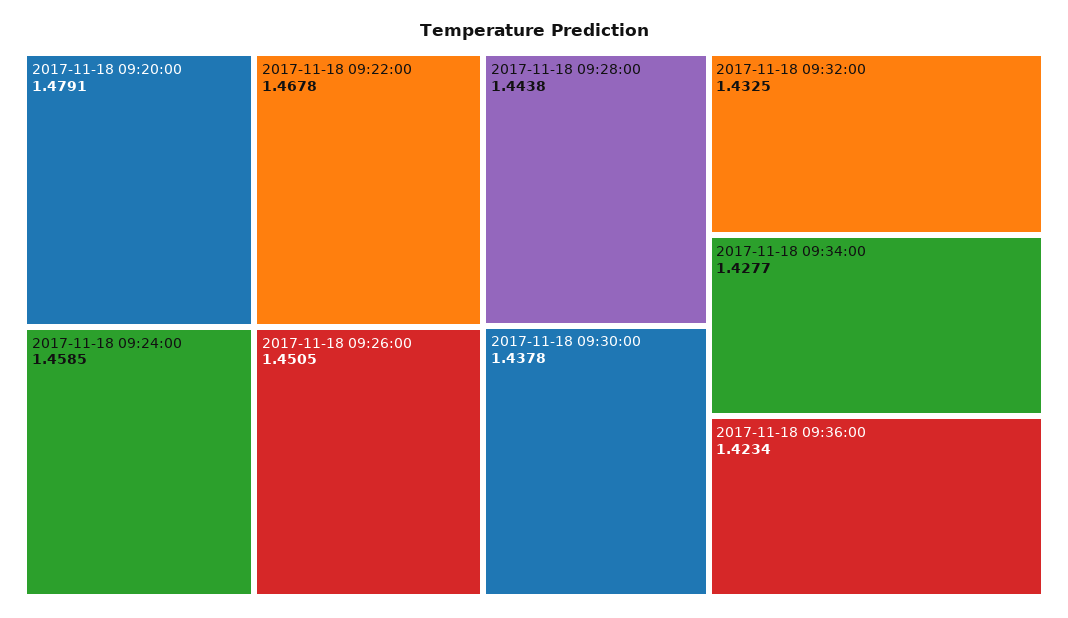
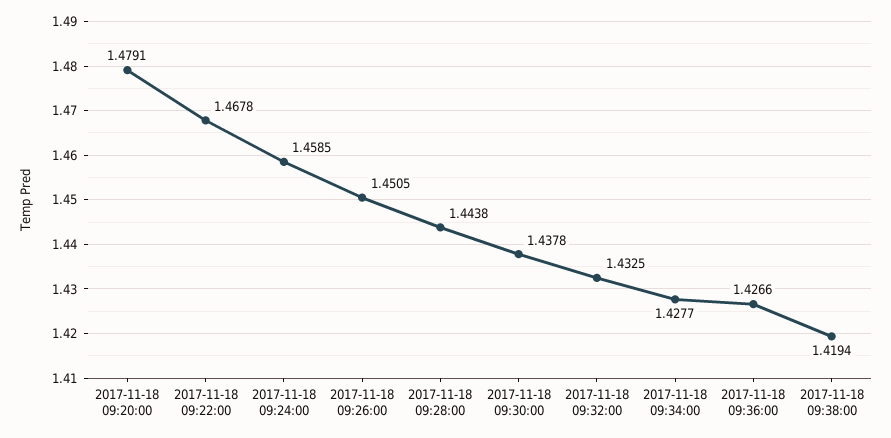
2017-11-18 09:36:00: 1.4234 -> 1.4266
2017-11-18 09:38:00: none -> 1.4194

